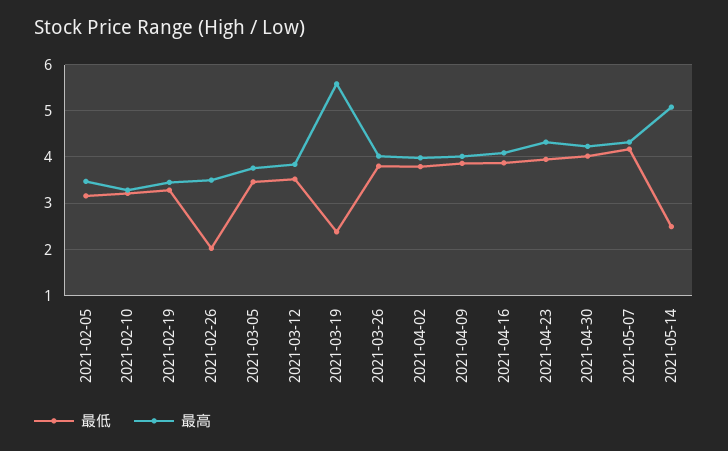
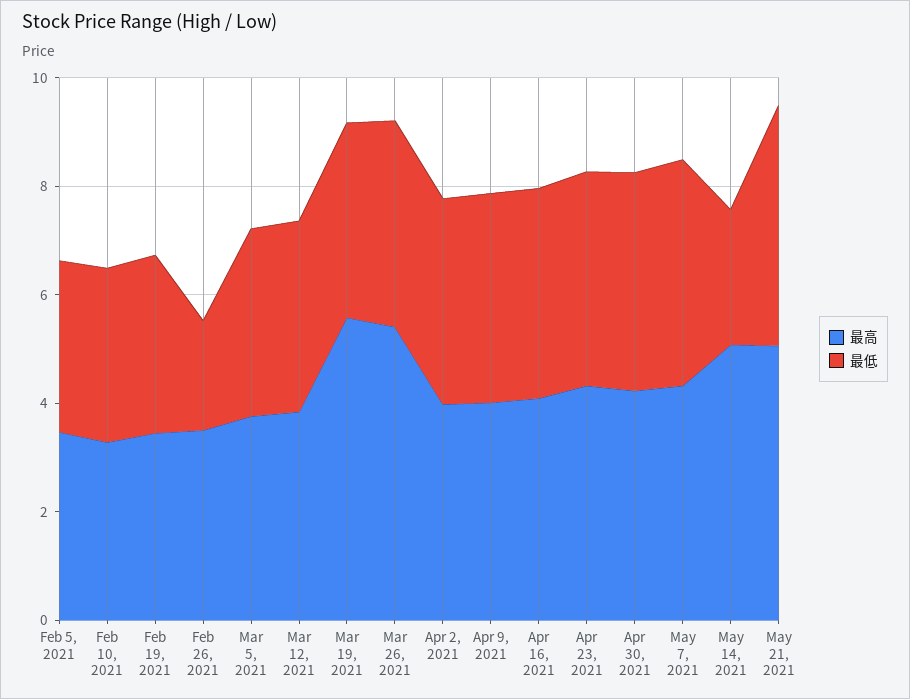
最低, 2021-03-19: 2.4 -> 3.5
最高, 2021-03-26: 4 -> 5.5
最高, May 21, 2021: none -> 5
最低, May 21, 2021: none -> 4.5

